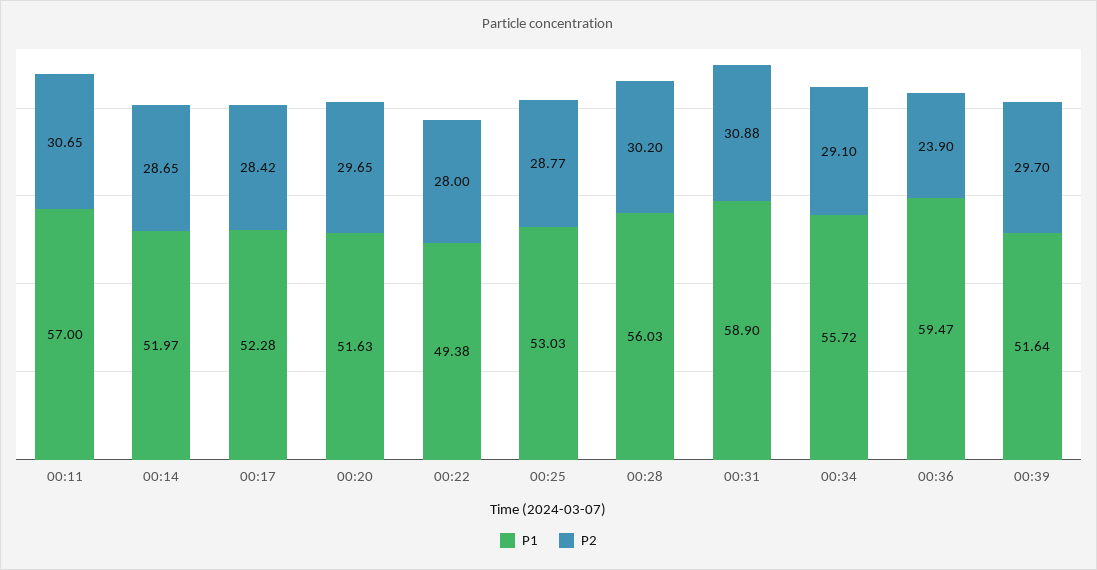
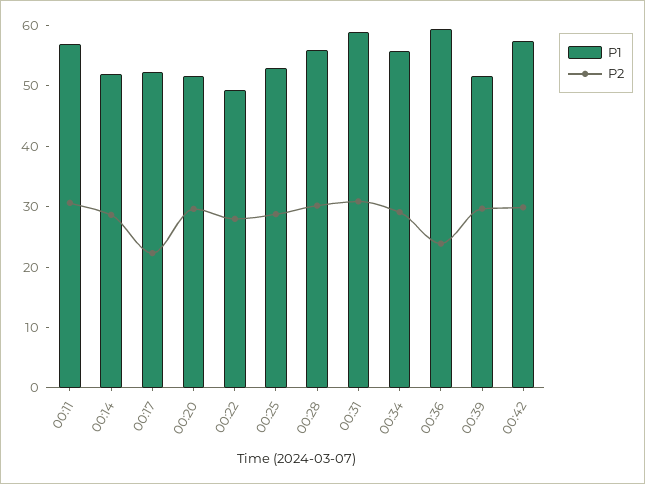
P2, 00:17: 28.42 -> 22
P1, 00:42: none -> 58
P2, 00:42: none -> 30

